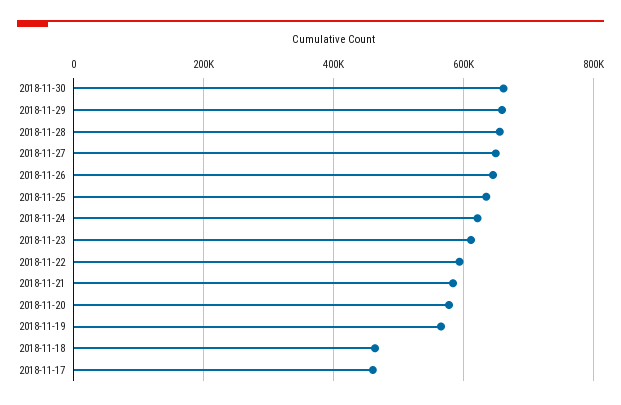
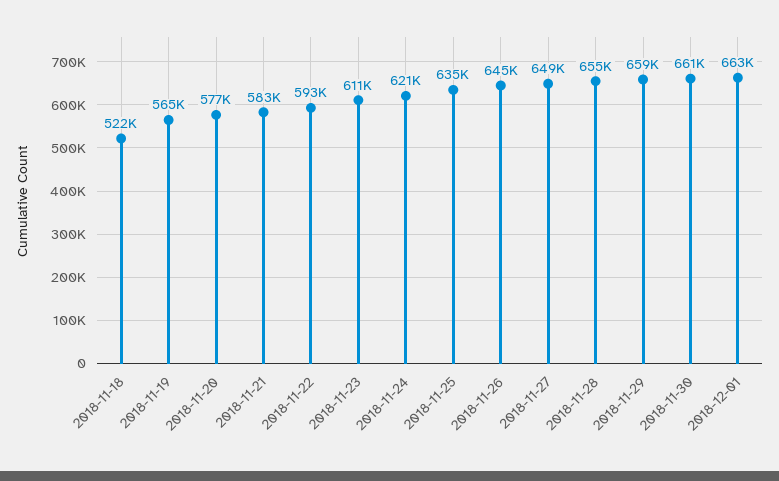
2018-11-18: 460000 -> 522000
2018-11-17: 460000 -> none
2018-12-01: none -> 663000

